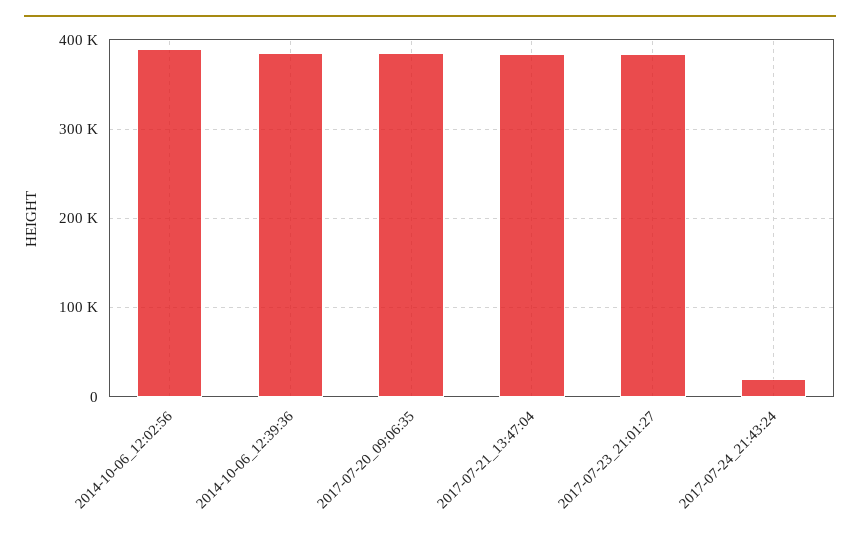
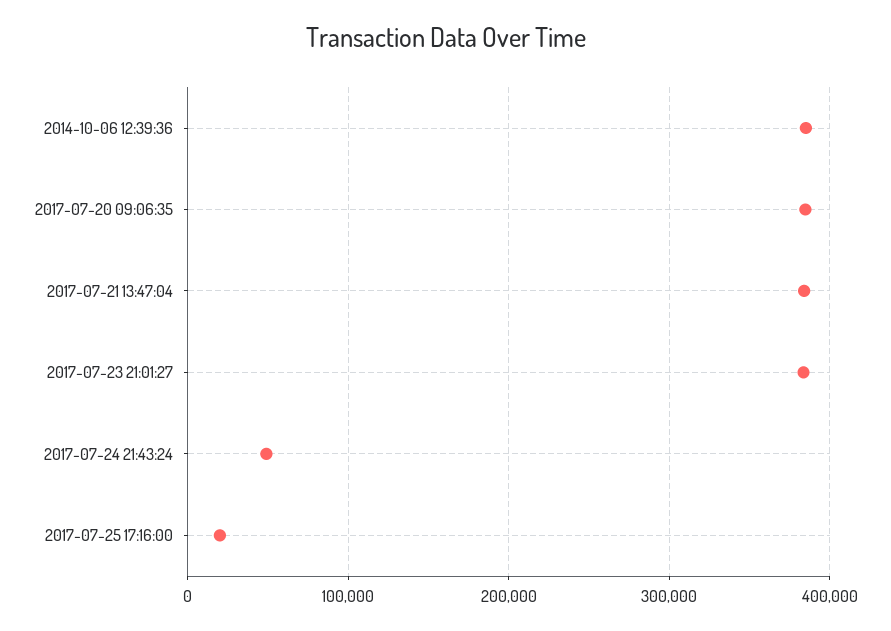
2014-10-06_12:02:56: 390000 -> none
2017-07-24_21:43:24: 20000 -> 50000
2017-07-25 17:16:00: none -> 20000

